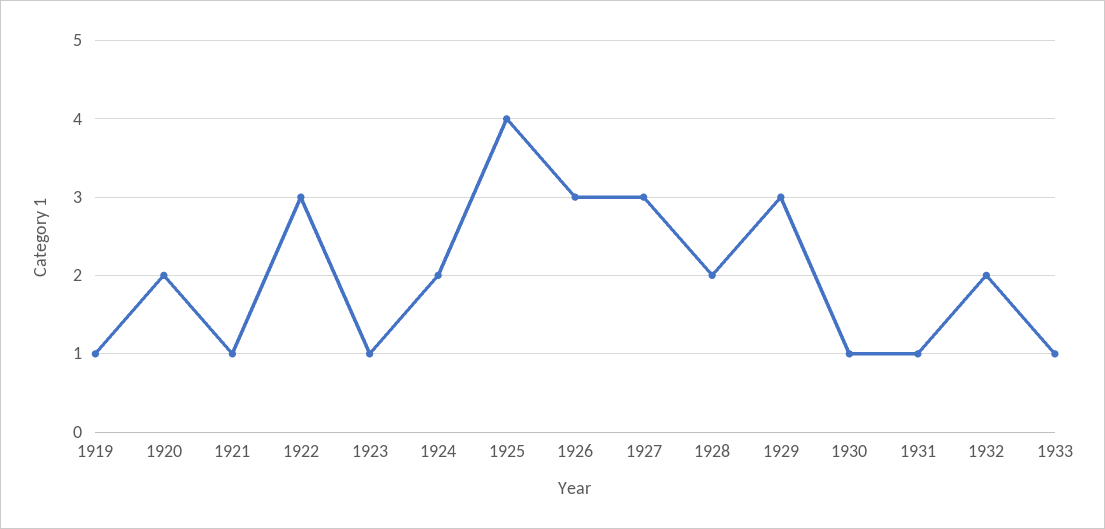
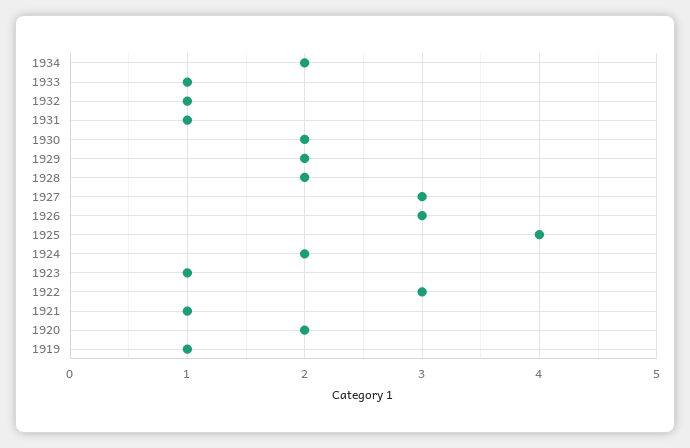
1929: 3 -> 2
1930: 1 -> 2
1932: 2 -> 1
1934: none -> 2

